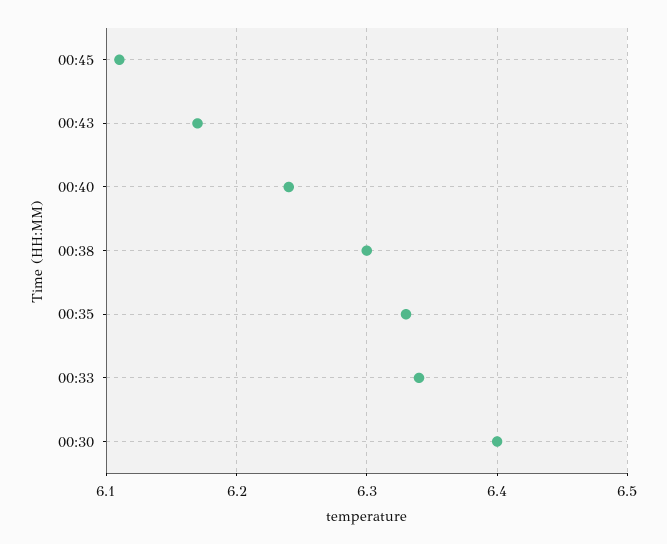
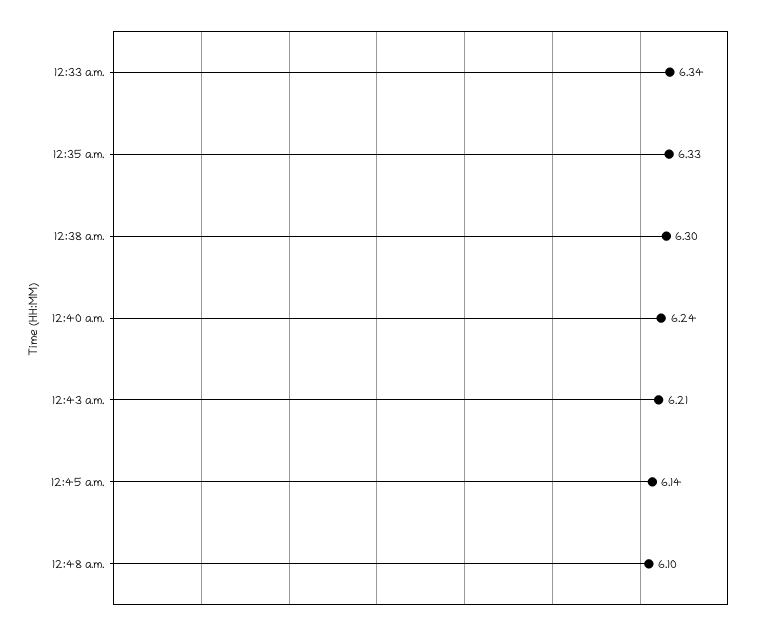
00:45: 6.11 -> 6.14
00:43: 6.17 -> 6.21
00:30: 6.4 -> none
12:48 a.m.: none -> 6.1

